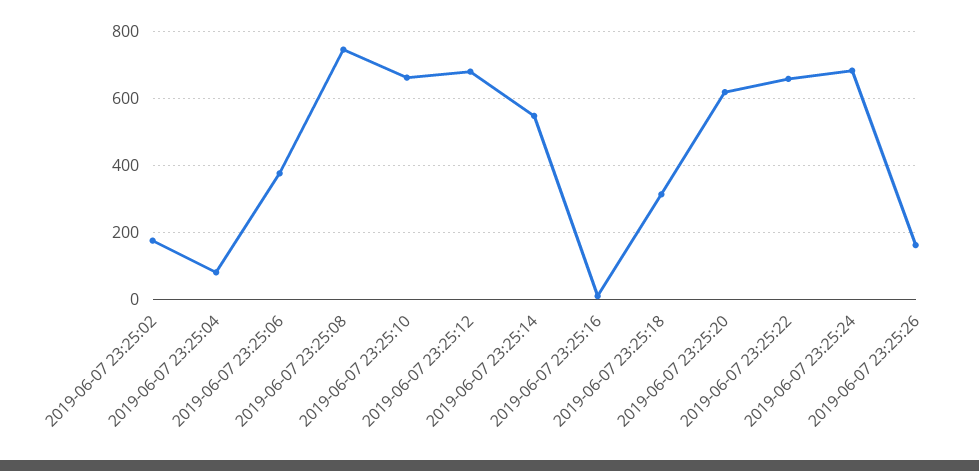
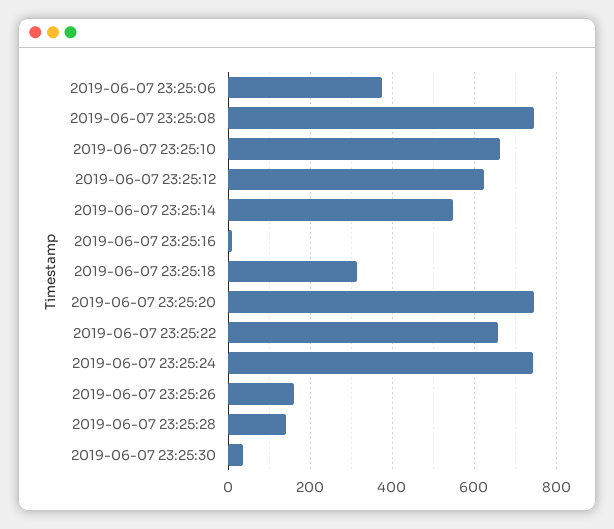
2019-06-07 23:25:02: 180 -> none
2019-06-07 23:25:04: 80 -> none
2019-06-07 23:25:12: 680 -> 620
2019-06-07 23:25:20: 620 -> 740
2019-06-07 23:25:24: 680 -> 740
2019-06-07 23:25:28: none -> 140
2019-06-07 23:25:30: none -> 40

